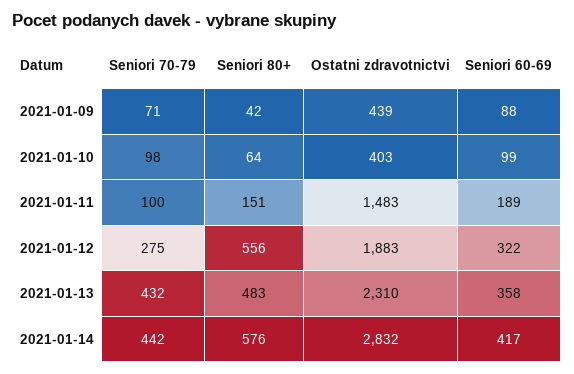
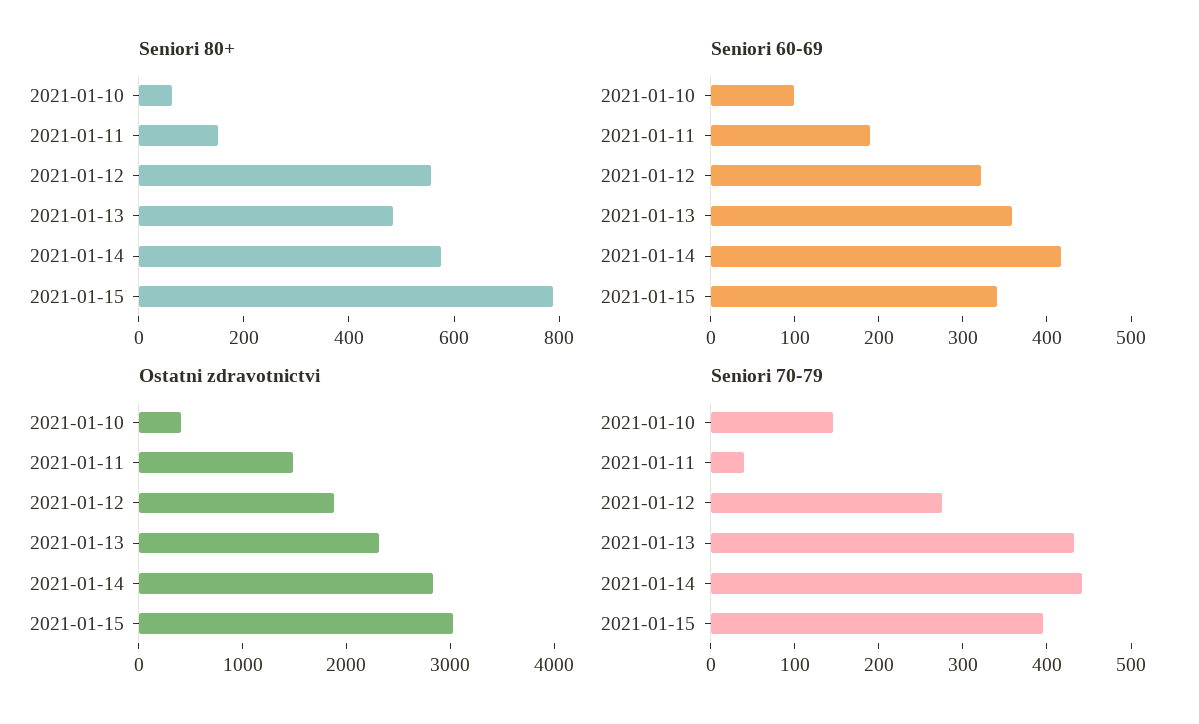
Seniori 70-79, 2021-01-09: 71 -> none
Seniori 80+, 2021-01-09: 42 -> none
Ostatni zdravotnictvi, 2021-01-09: 439 -> none
Seniori 60-69, 2021-01-09: 88 -> none
Seniori 70-79, 2021-01-10: 98 -> 140
Seniori 70-79, 2021-01-11: 100 -> 40
Seniori 80+, 2021-01-15: none -> 800
Seniori 60-69, 2021-01-15: none -> 340
Ostatni zdravotnictvi, 2021-01-15: none -> 3000
Seniori 70-79, 2021-01-15: none -> 400

